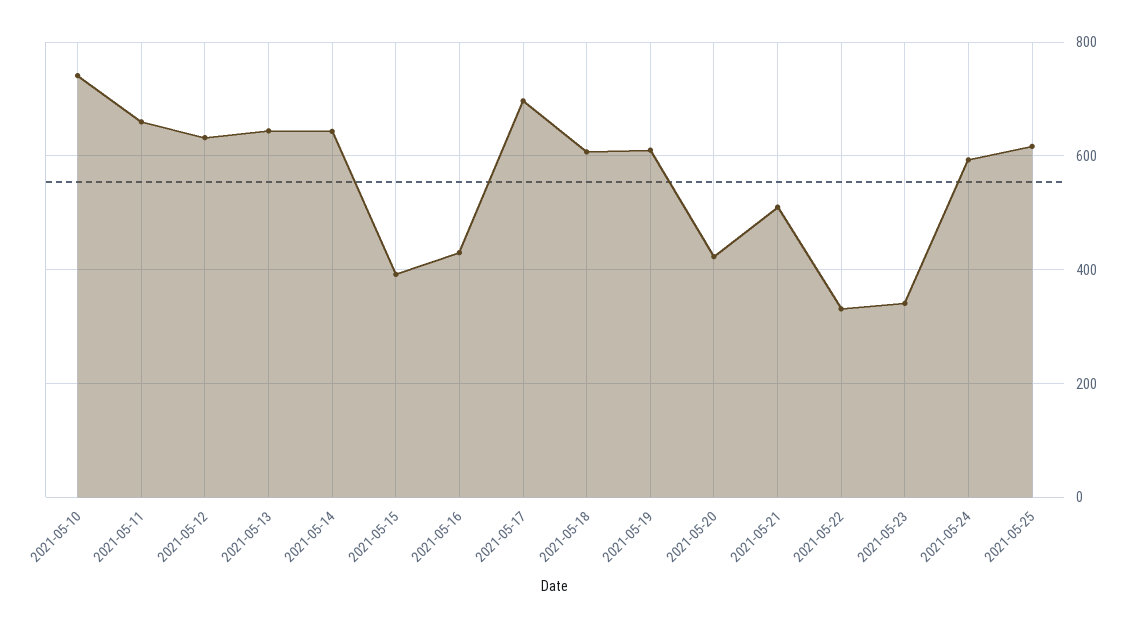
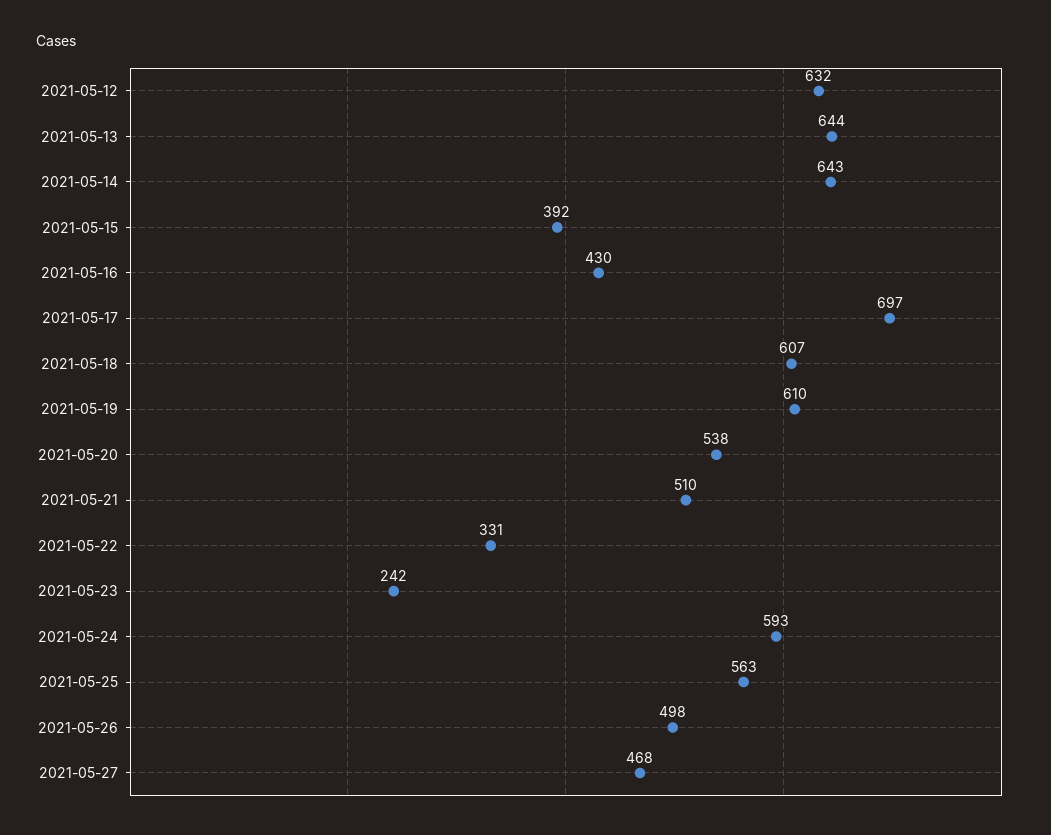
2021-05-10: 740 -> none
2021-05-11: 660 -> none
2021-05-20: 420 -> 538
2021-05-23: 340 -> 242
2021-05-25: 620 -> 563
2021-05-26: none -> 498
2021-05-27: none -> 468

